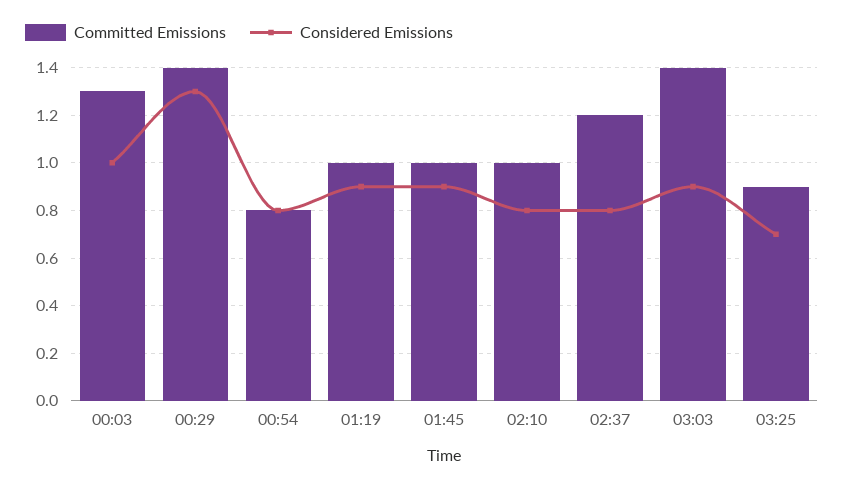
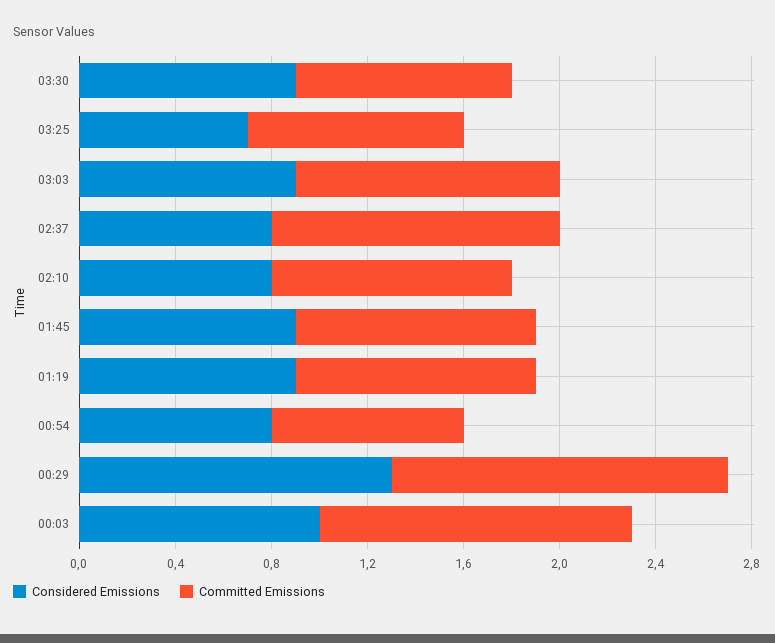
Committed Emissions, 03:03: 1.4 -> 1.1
Considered Emissions, 03:30: none -> 0.9
Committed Emissions, 03:30: none -> 0.9

